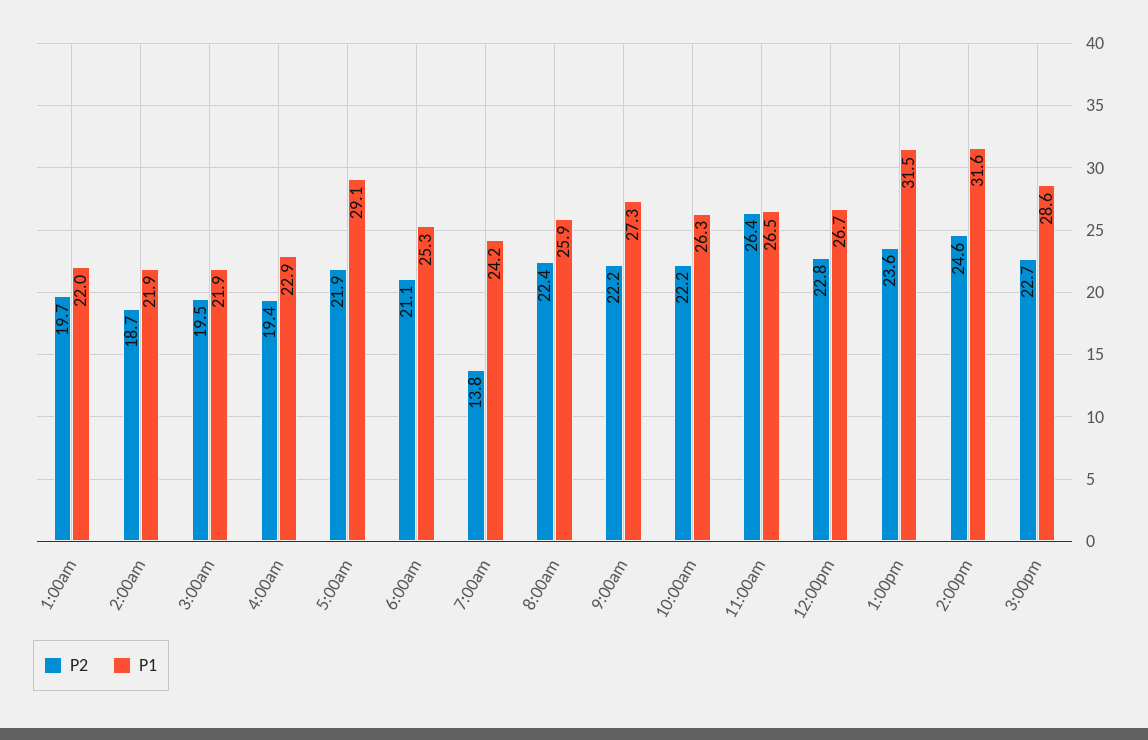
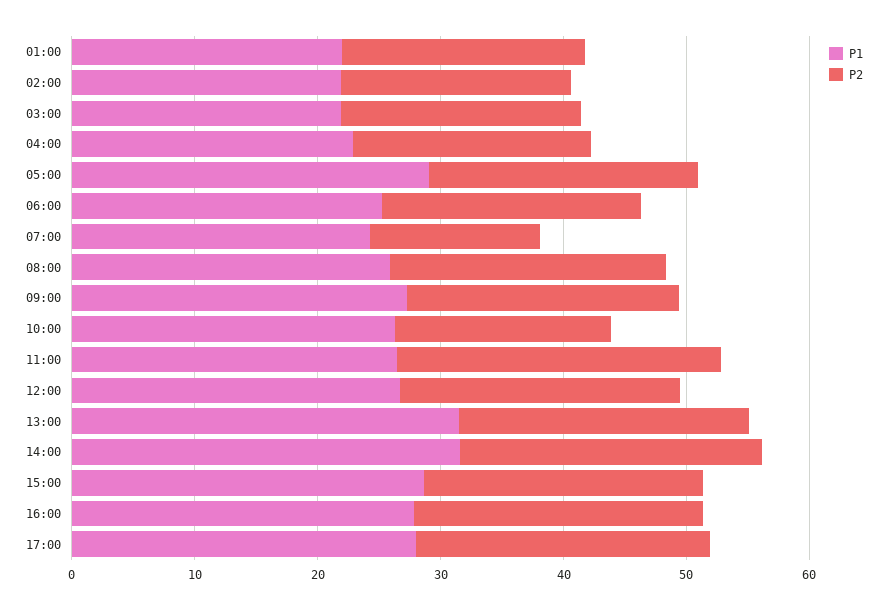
P2, 10:00am: 22.2 -> 18
P1, 16:00: none -> 28
P2, 16:00: none -> 24
P1, 17:00: none -> 28
P2, 17:00: none -> 24

